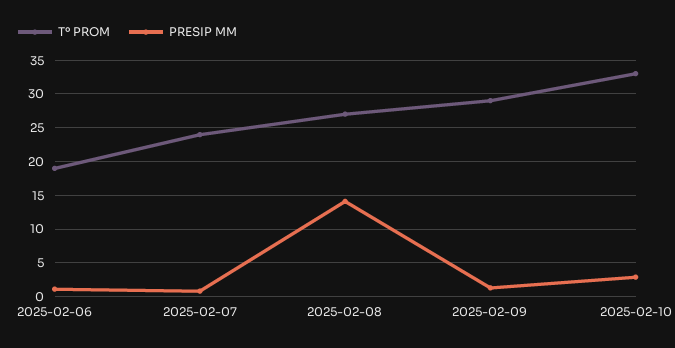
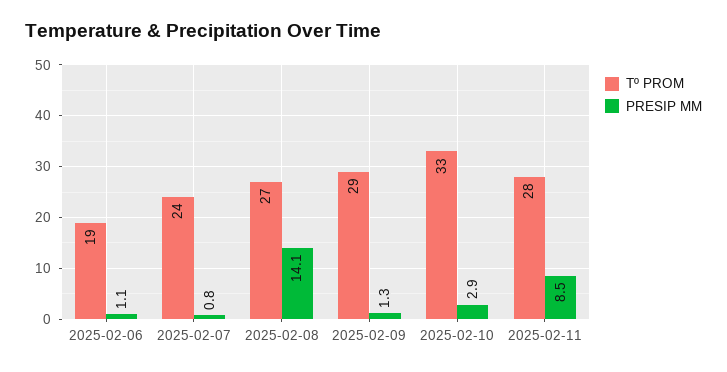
Tº PROM, 2025-02-11: none -> 28
PRESIP MM, 2025-02-11: none -> 8.5

